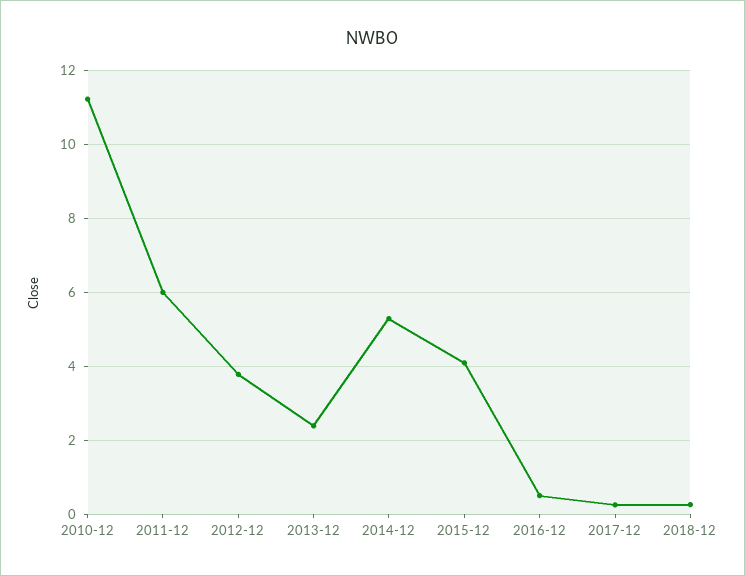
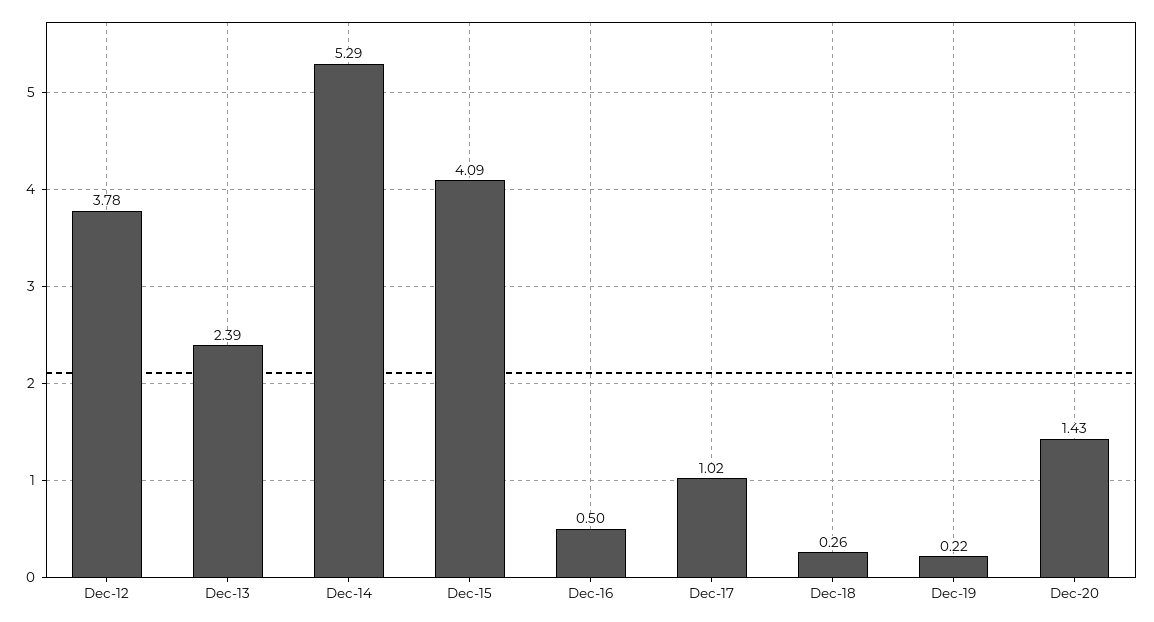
2010-12: 11.2 -> none
2011-12: 6 -> none
2017-12: 0.2 -> 1.02
Dec-19: none -> 0.22
Dec-20: none -> 1.43

